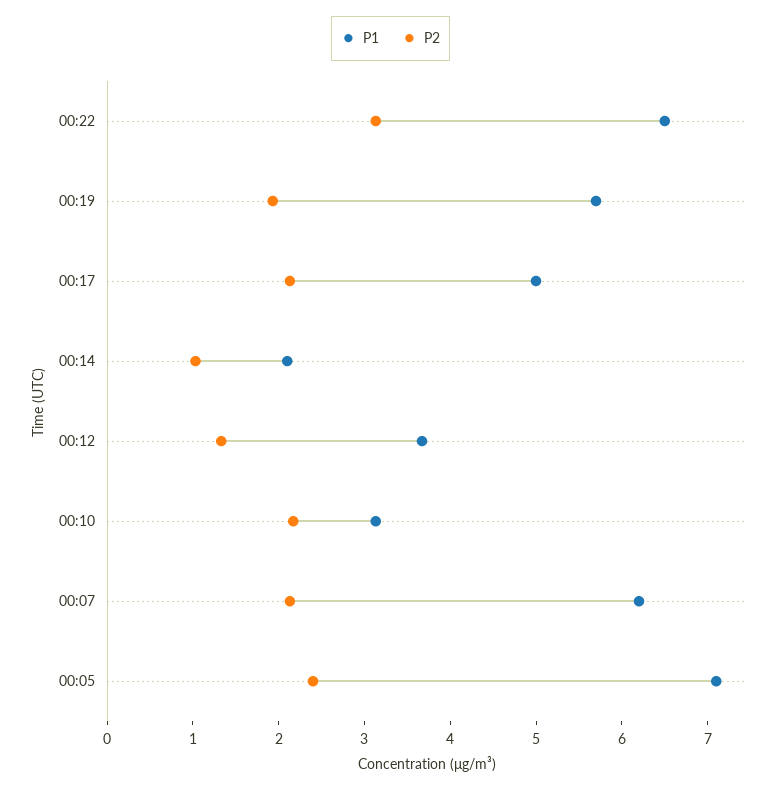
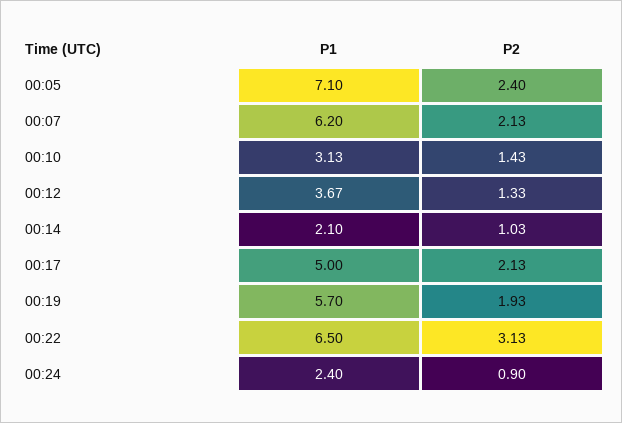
P2, 00:10: 2.2 -> 1.43
P1, 00:24: none -> 2.4
P2, 00:24: none -> 0.9

